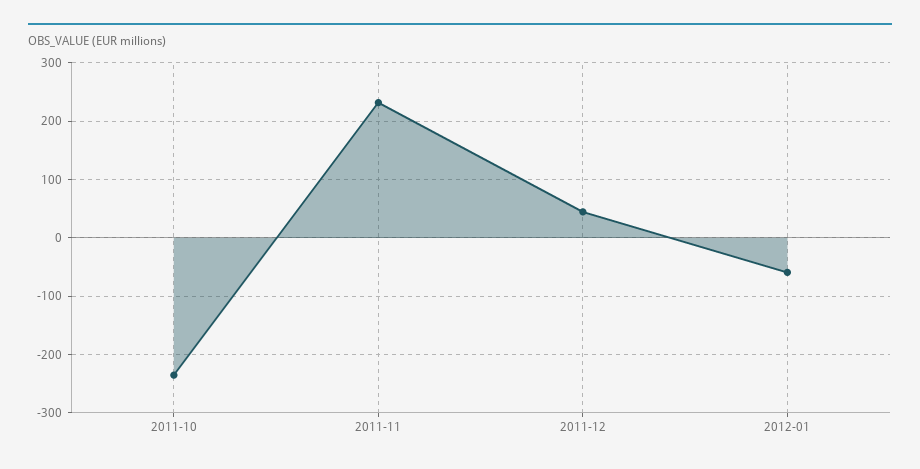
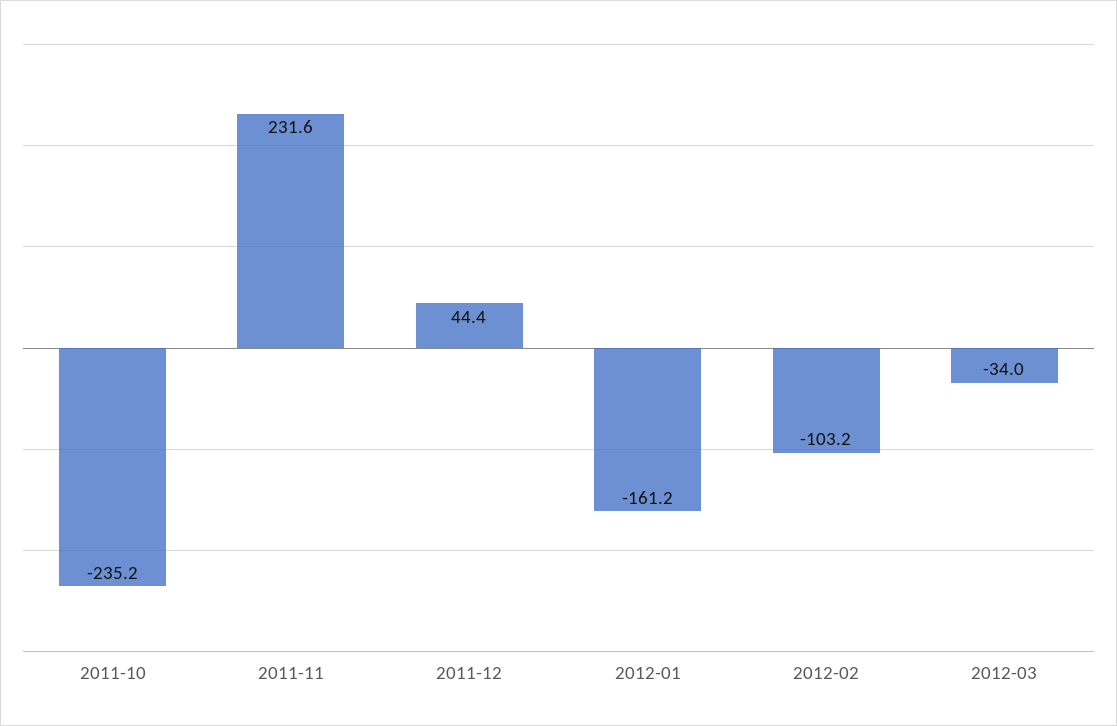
2012-01: -60 -> -161.2
2012-02: none -> -103.2
2012-03: none -> -34

